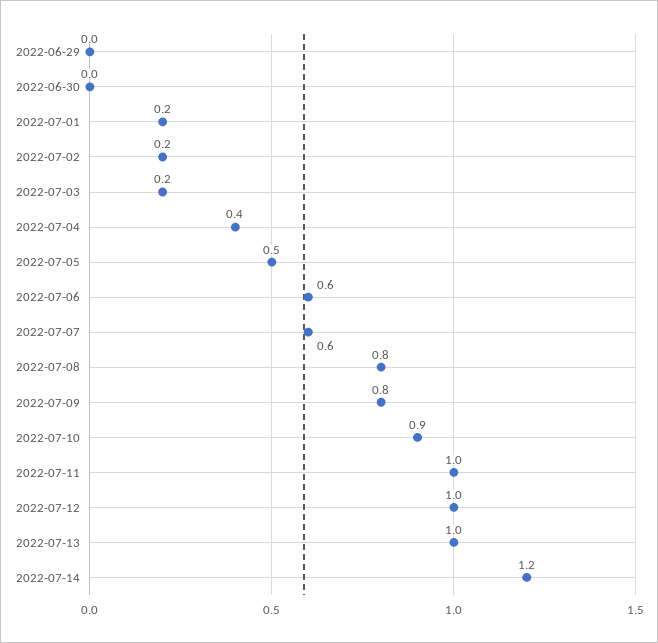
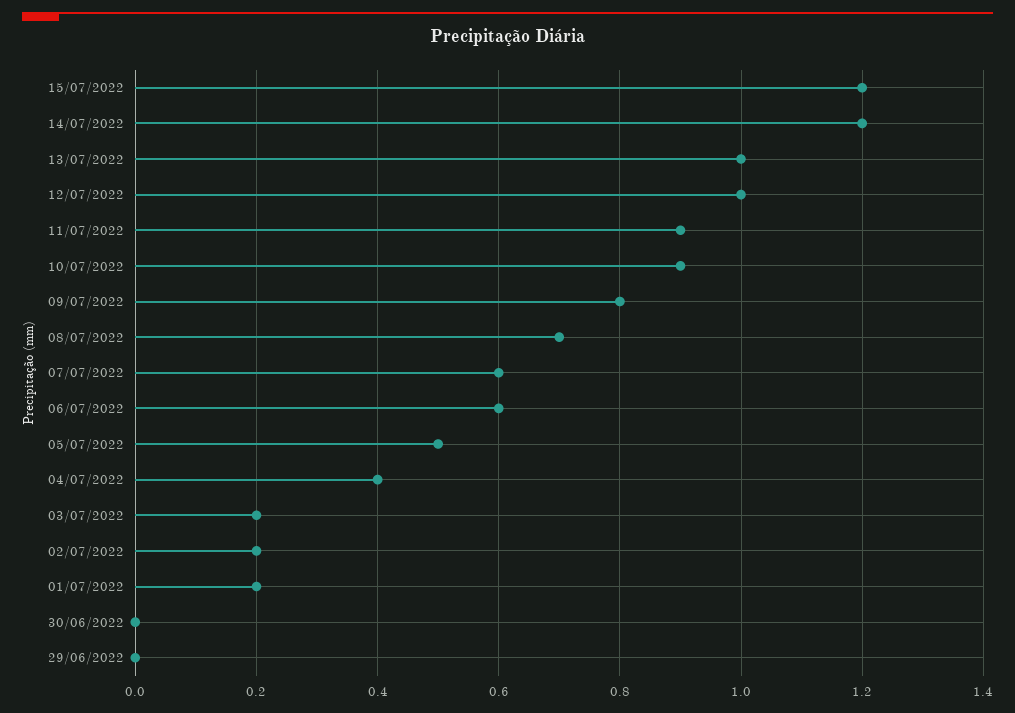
2022-07-08: 0.8 -> 0.7
2022-07-11: 1 -> 0.9
15/07/2022: none -> 1.2

